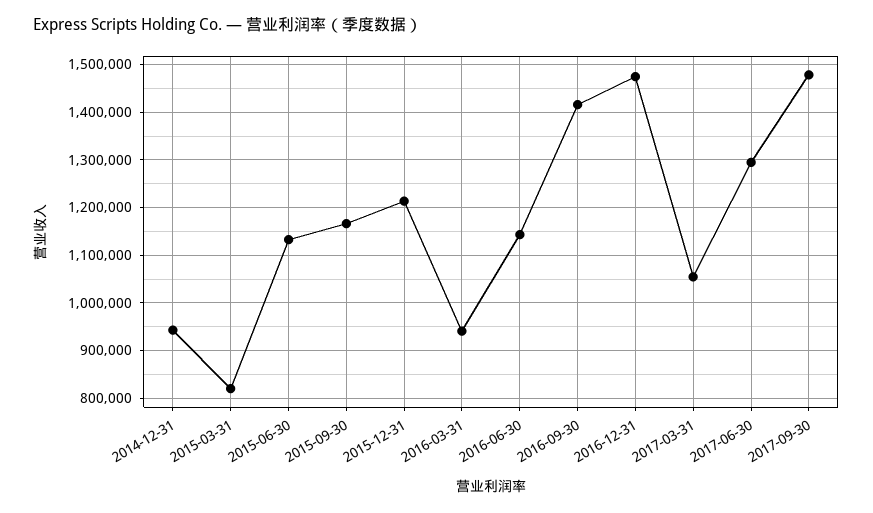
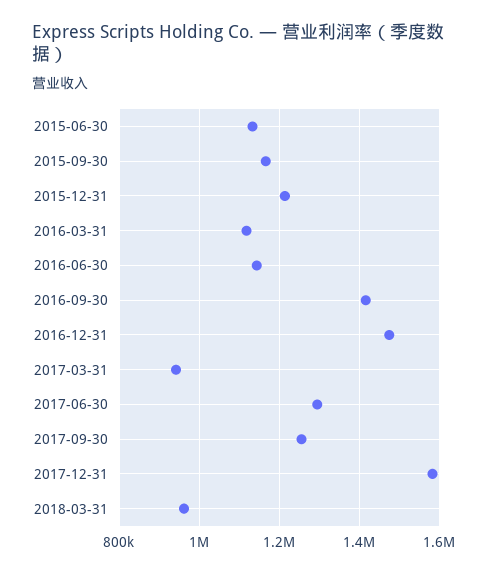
2014-12-31: 940000 -> none
2015-03-31: 820000 -> none
2016-03-31: 940000 -> 1120000
2017-03-31: 1060000 -> 940000
2017-09-30: 1480000 -> 1260000
2017-12-31: none -> 1580000
2018-03-31: none -> 960000

